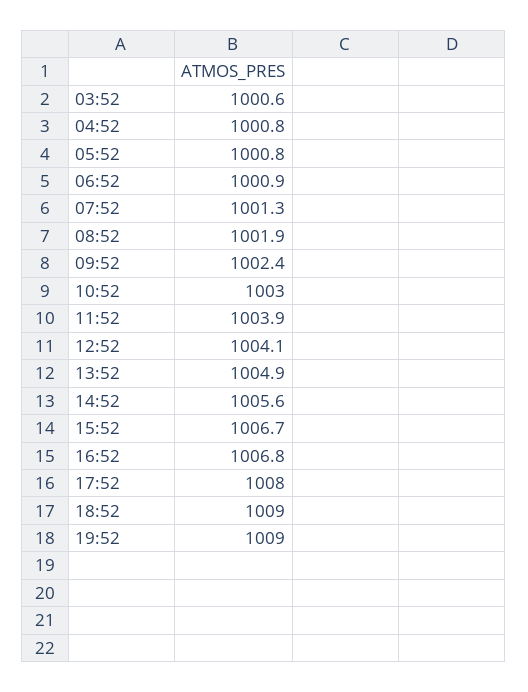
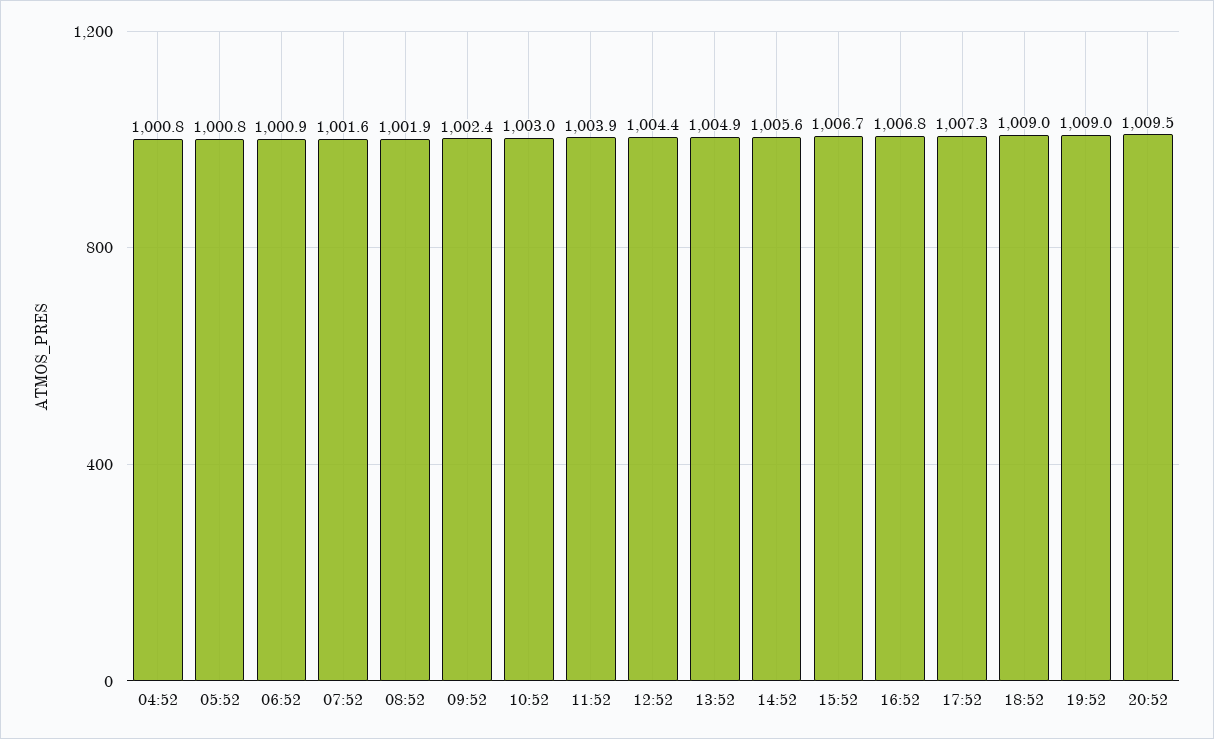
03:52: 1000.6 -> none
07:52: 1001.3 -> 1001.6
12:52: 1004.1 -> 1004.4
17:52: 1008 -> 1007.3
20:52: none -> 1009.5

